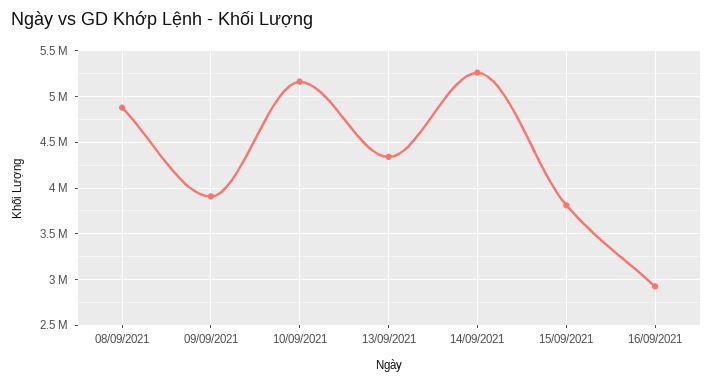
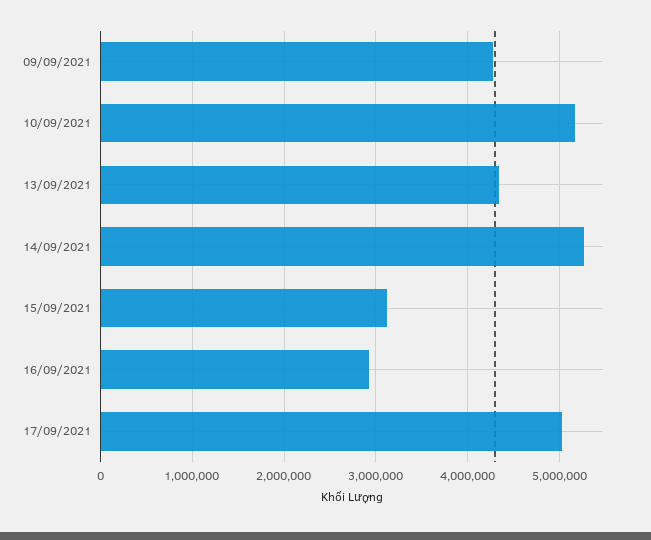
08/09/2021: 4900000 -> none
09/09/2021: 3900000 -> 4300000
15/09/2021: 3800000 -> 3100000
17/09/2021: none -> 5000000

